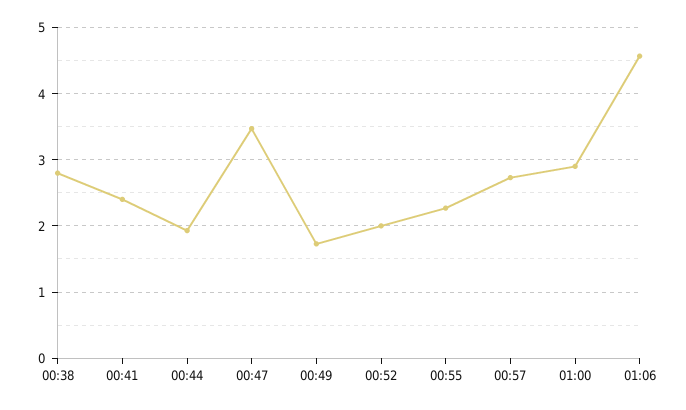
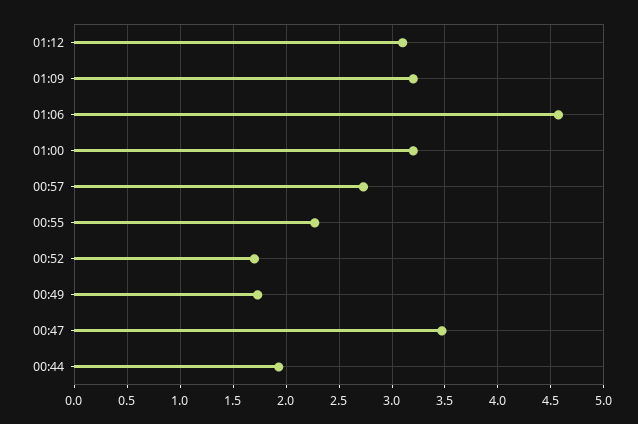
00:38: 2.8 -> none
00:41: 2.4 -> none
00:52: 2 -> 1.7
01:00: 2.9 -> 3.2
01:12: none -> 3.1
01:09: none -> 3.2

